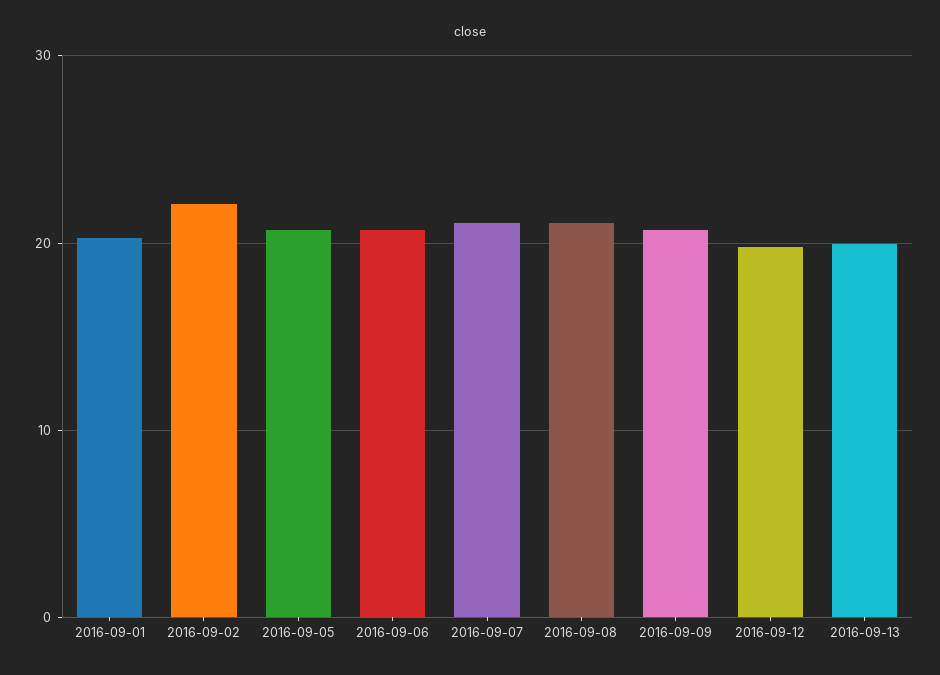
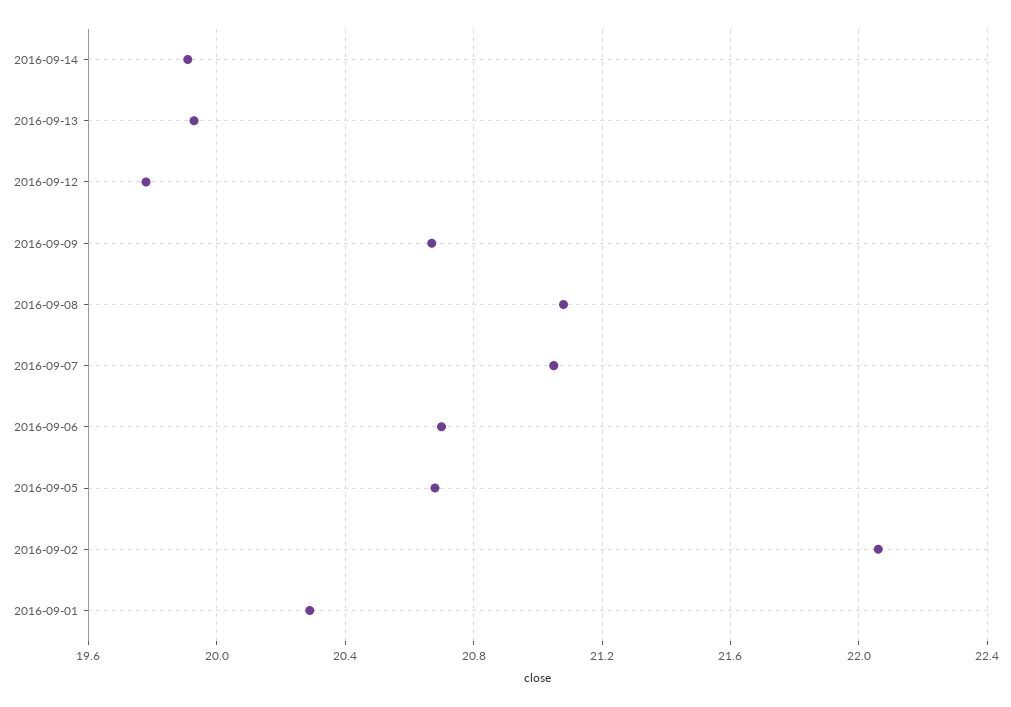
2016-09-14: none -> 19.9

